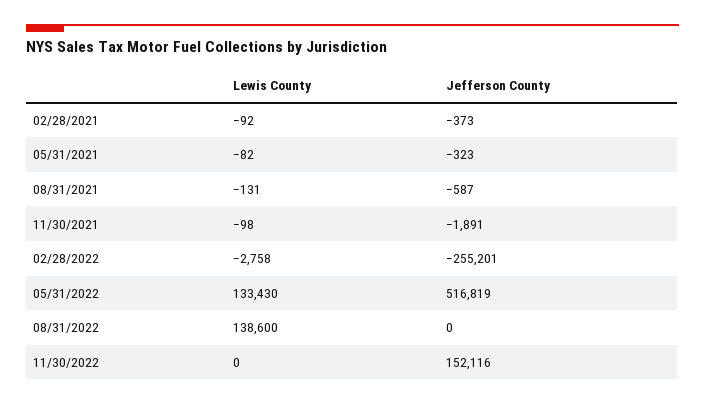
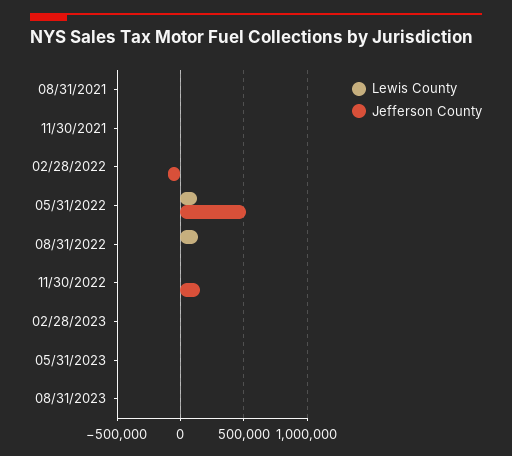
Lewis County, 02/28/2021: -92 -> none
Jefferson County, 02/28/2021: -373 -> none
Lewis County, 05/31/2021: -82 -> none
Jefferson County, 05/31/2021: -323 -> none
Jefferson County, 02/28/2022: -255201 -> -100000
Lewis County, 02/28/2023: none -> 0
Jefferson County, 02/28/2023: none -> 0
Lewis County, 05/31/2023: none -> 0
Jefferson County, 05/31/2023: none -> 0
Lewis County, 08/31/2023: none -> 0
Jefferson County, 08/31/2023: none -> 0

